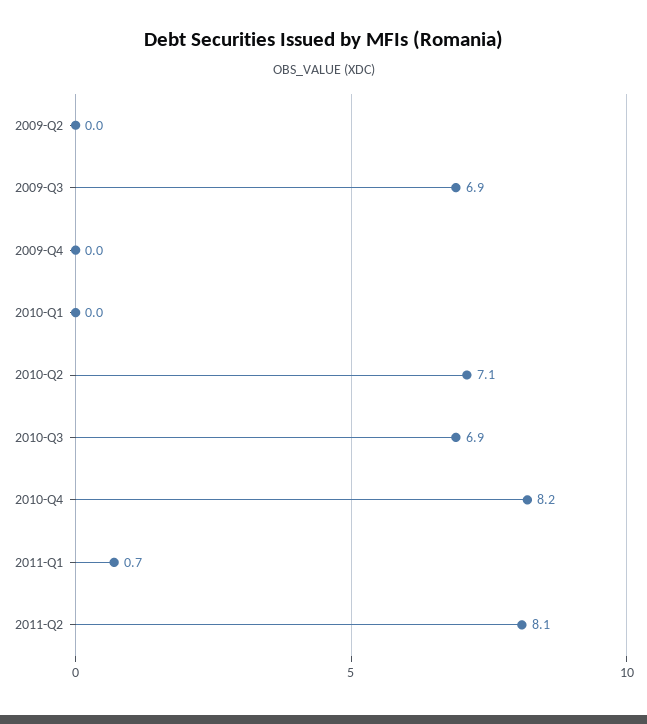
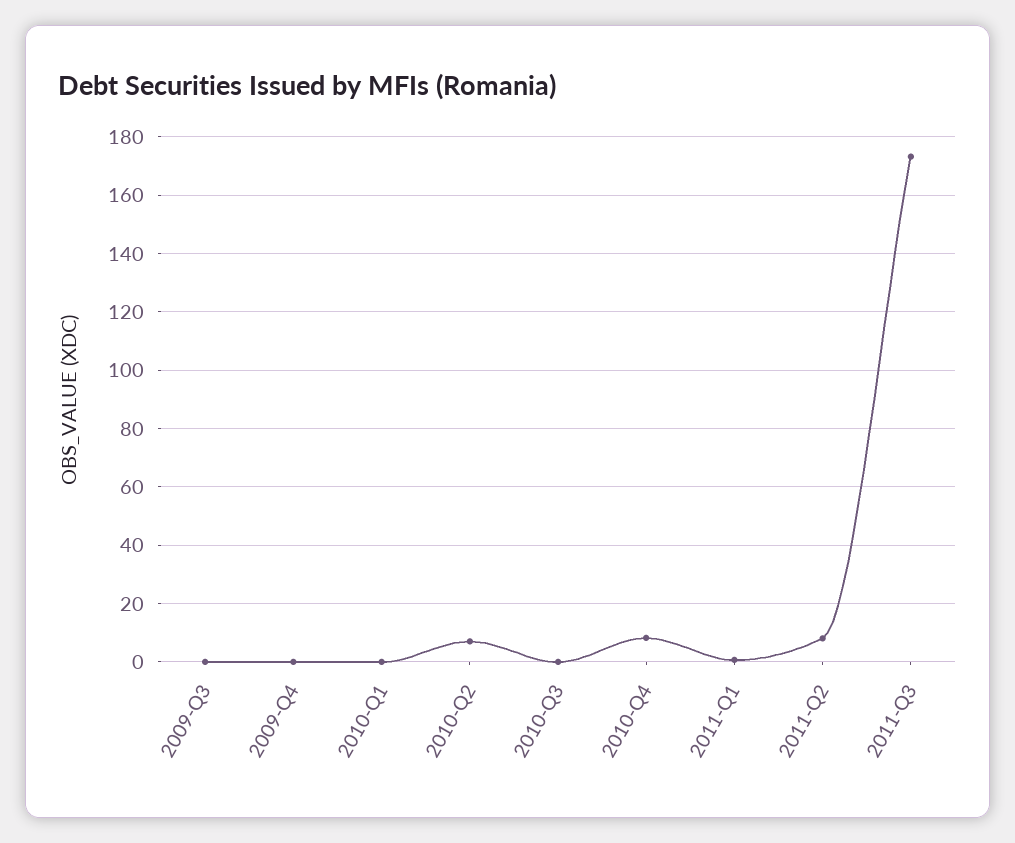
2009-Q2: 0 -> none
2009-Q3: 6.9 -> 0
2010-Q3: 6.9 -> 0
2011-Q3: none -> 172.5

